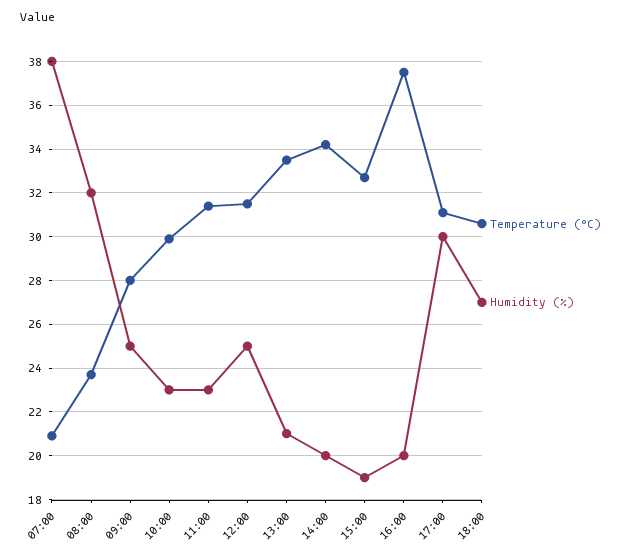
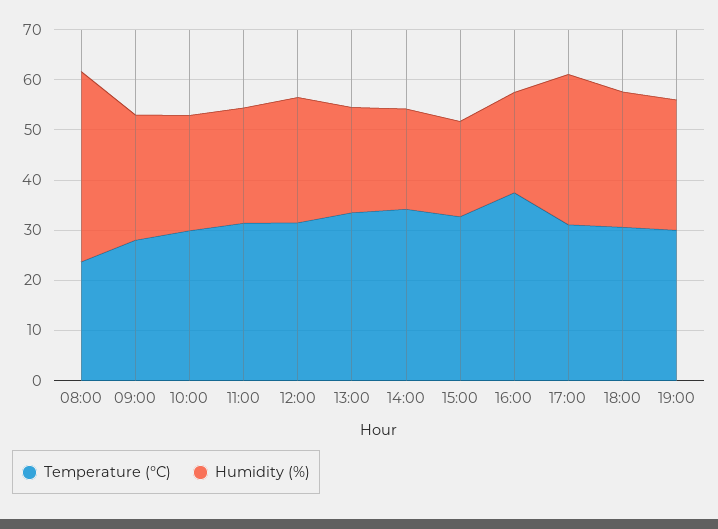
Temperature (°C), 07:00: 21 -> none
Humidity (%), 07:00: 38 -> none
Humidity (%), 08:00: 32 -> 38
Temperature (°C), 19:00: none -> 30
Humidity (%), 19:00: none -> 26

